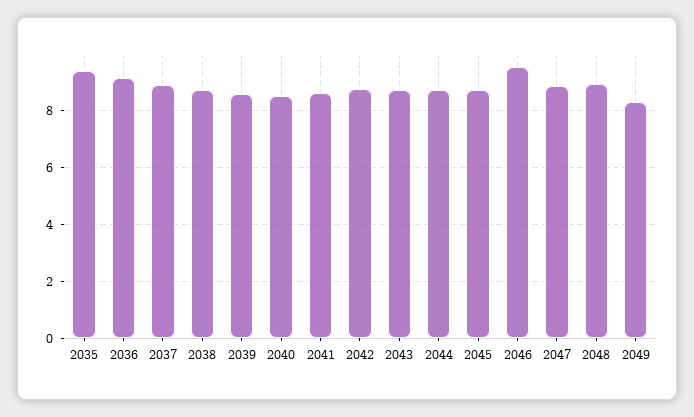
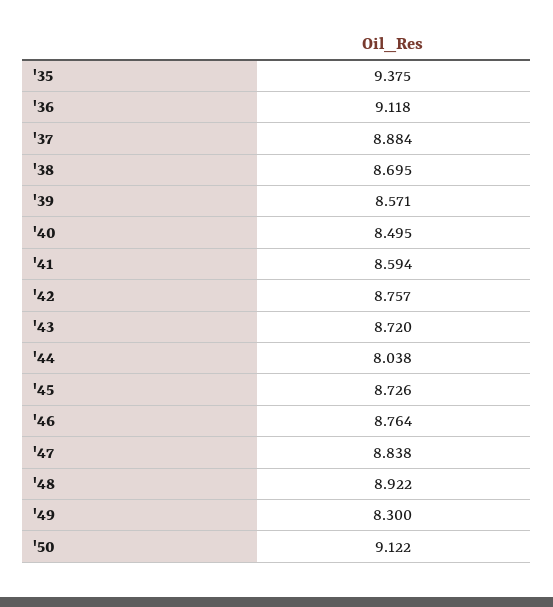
2044: 8.75 -> 8.038
2046: 9.5 -> 8.764
'50: none -> 9.122

